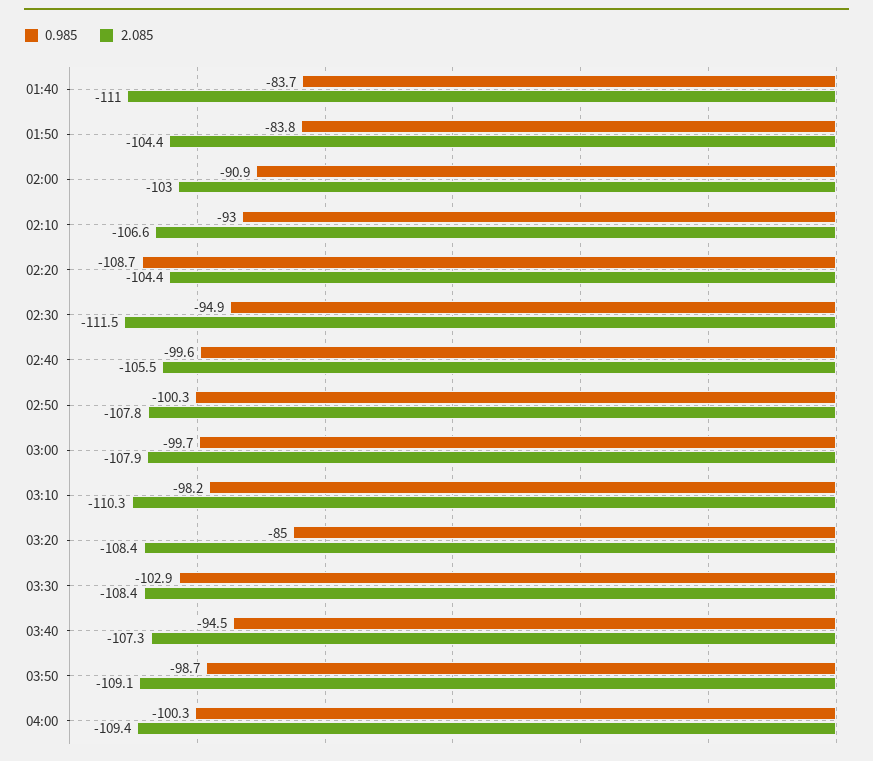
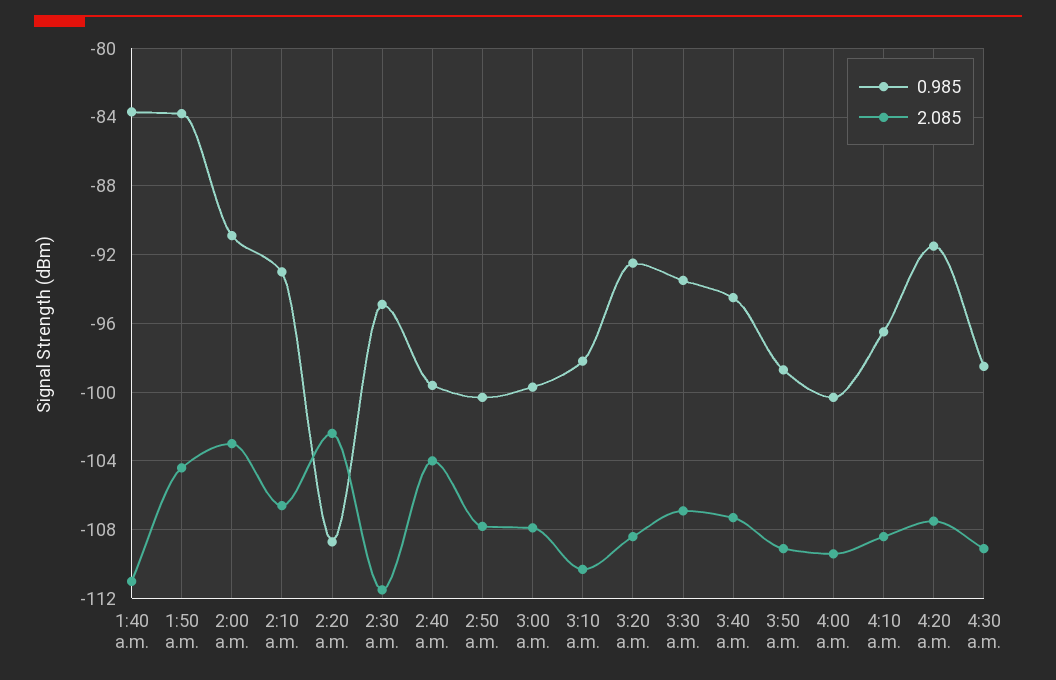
2.085, 02:20: -104.4 -> -102.5
2.085, 02:40: -105.5 -> -104
0.985, 03:20: -85 -> -92.5
0.985, 03:30: -102.9 -> -93.5
2.085, 03:30: -108.4 -> -107
0.985, 4:10 a.m.: none -> -96.5
2.085, 4:10 a.m.: none -> -108.5
0.985, 4:20 a.m.: none -> -91.5
2.085, 4:20 a.m.: none -> -107.5
0.985, 4:30 a.m.: none -> -98.5
2.085, 4:30 a.m.: none -> -109

